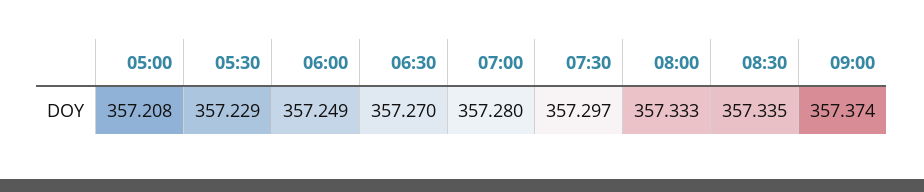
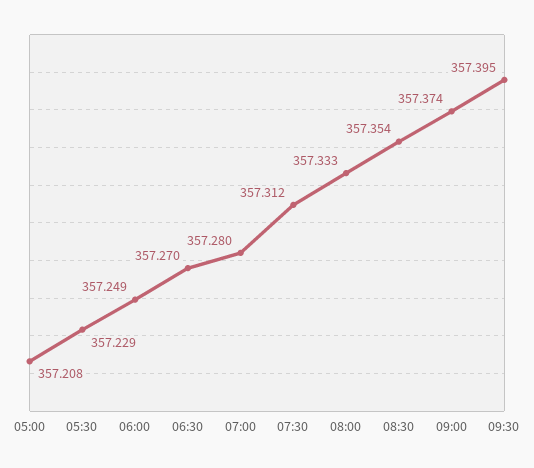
07:30: 357.297 -> 357.312
08:30: 357.335 -> 357.354
09:30: none -> 357.395

